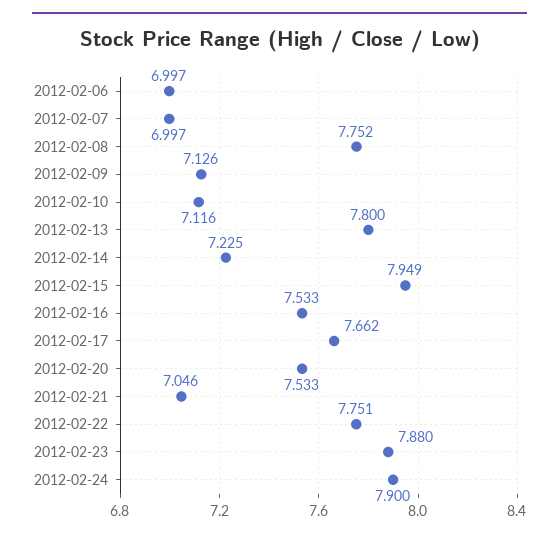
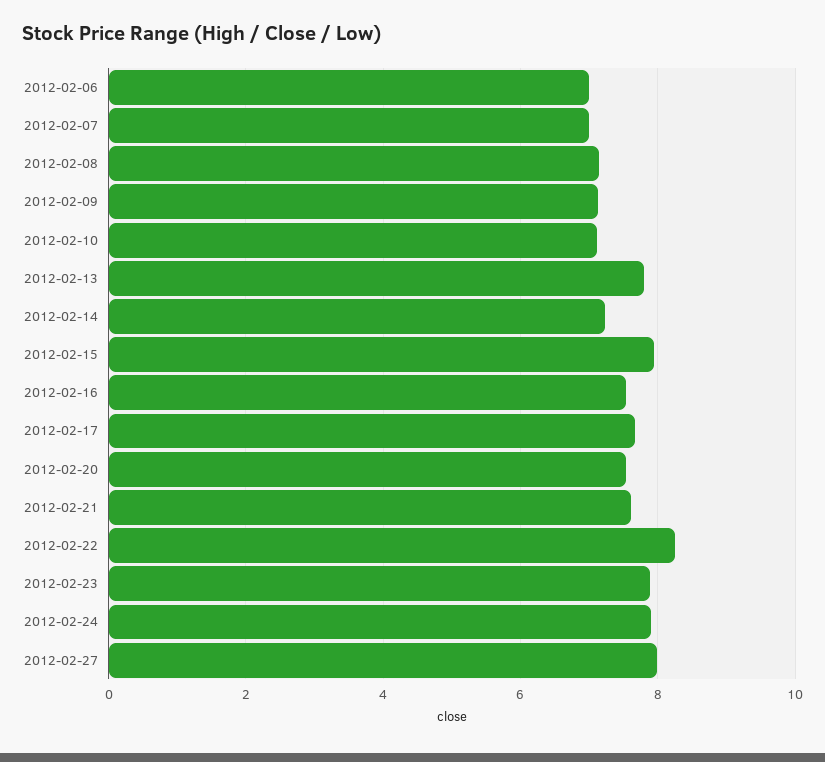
2012-02-08: 7.752 -> 7.2
2012-02-21: 7.046 -> 7.6
2012-02-22: 7.751 -> 8.2
2012-02-27: none -> 8

